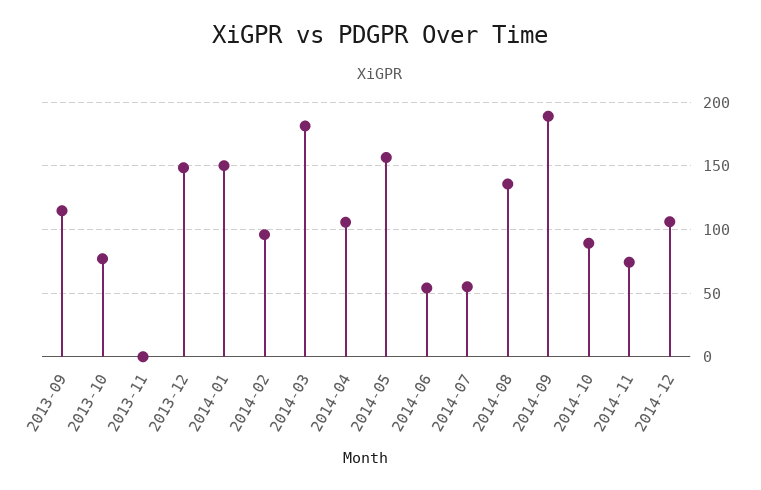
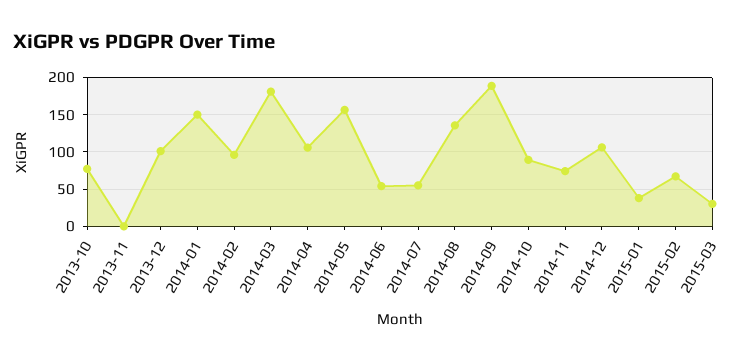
2013-09: 115 -> none
2013-12: 150 -> 100
2015-01: none -> 40
2015-02: none -> 70
2015-03: none -> 30

